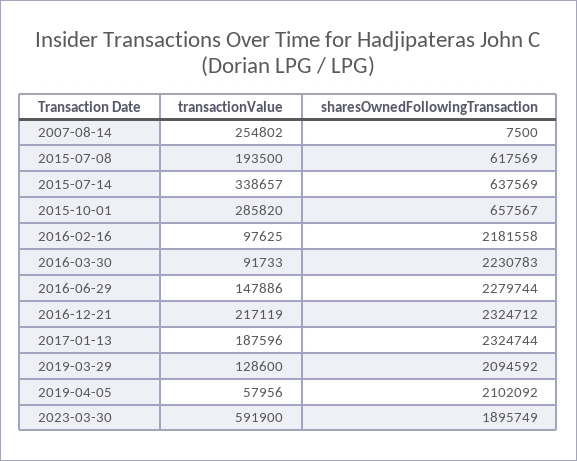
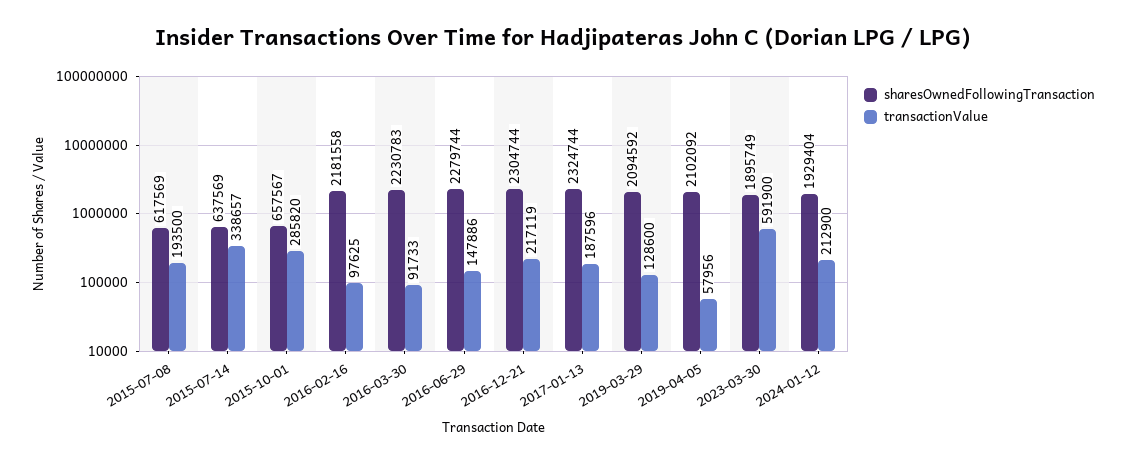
transactionValue, 2007-08-14: 254802 -> none
sharesOwnedFollowingTransaction, 2007-08-14: 7500 -> none
sharesOwnedFollowingTransaction, 2016-12-21: 2324712 -> 2304744
sharesOwnedFollowingTransaction, 2024-01-12: none -> 1929404
transactionValue, 2024-01-12: none -> 212900

